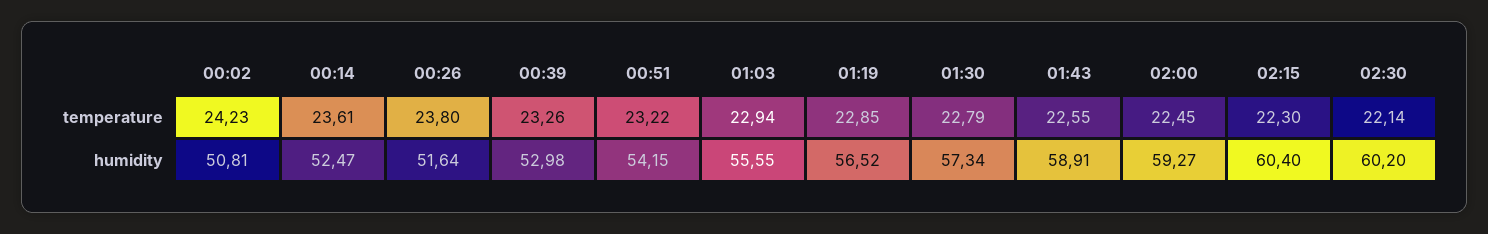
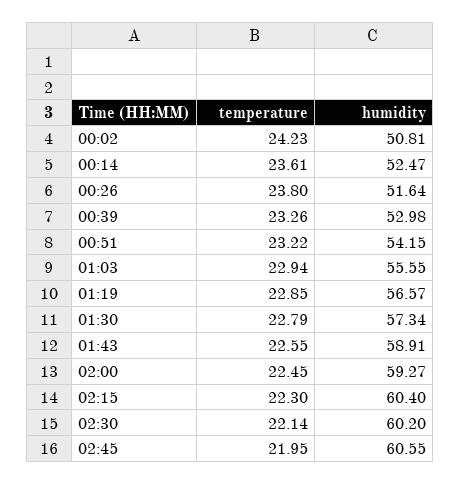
01:19, humidity: 56.52 -> 56.57
02:45, temperature: none -> 21.95
02:45, humidity: none -> 60.55

